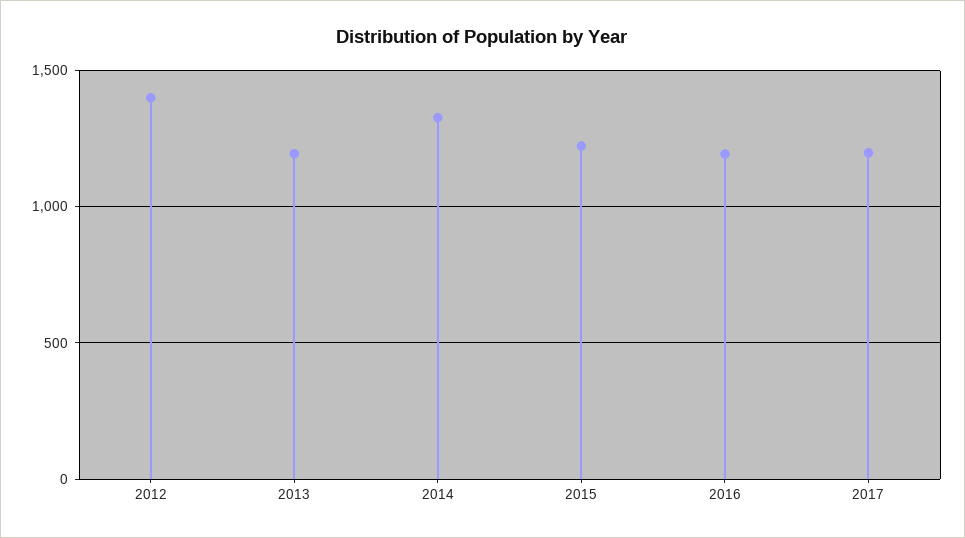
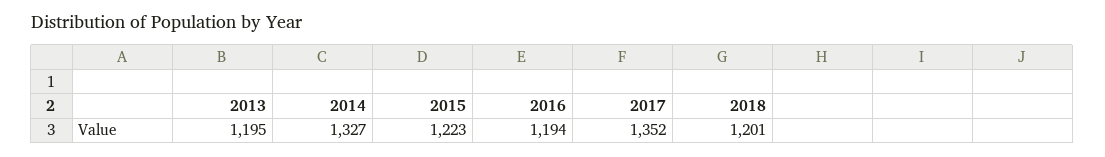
2012: 1400 -> none
2017: 1200 -> 1352
2018: none -> 1201

